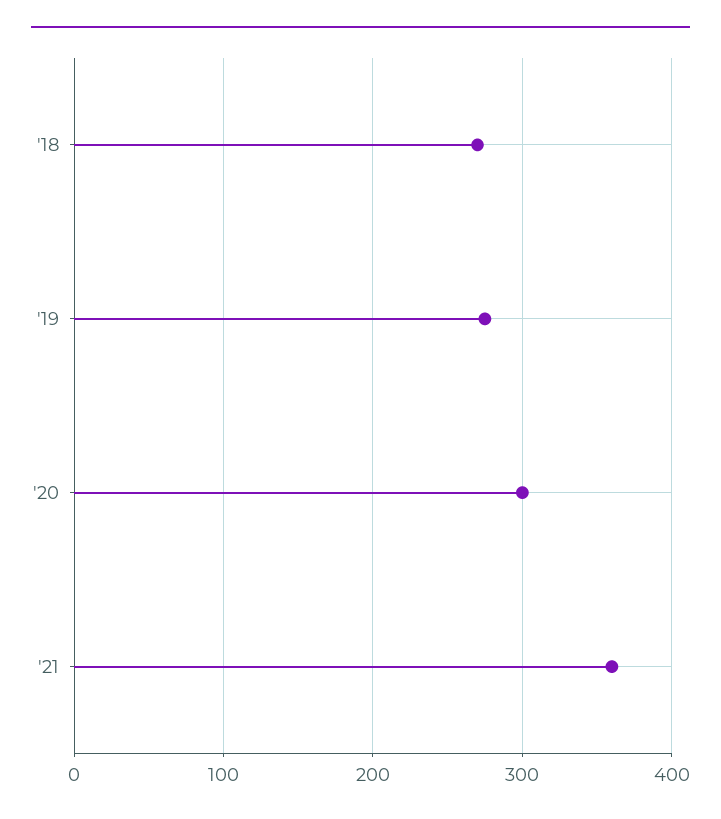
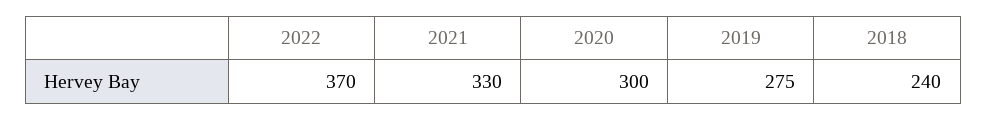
'18: 270 -> 240
'21: 360 -> 330
2022: none -> 370

